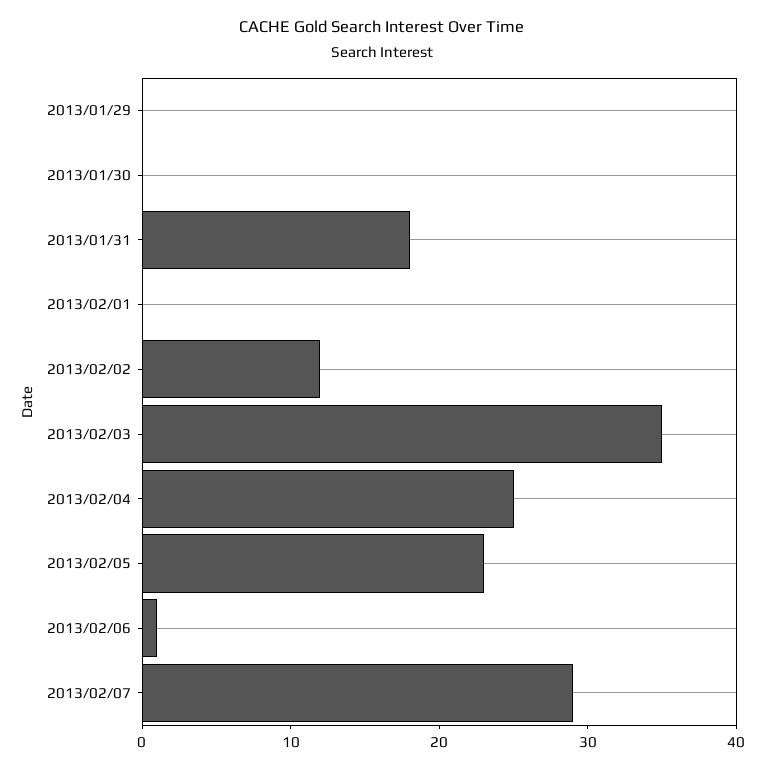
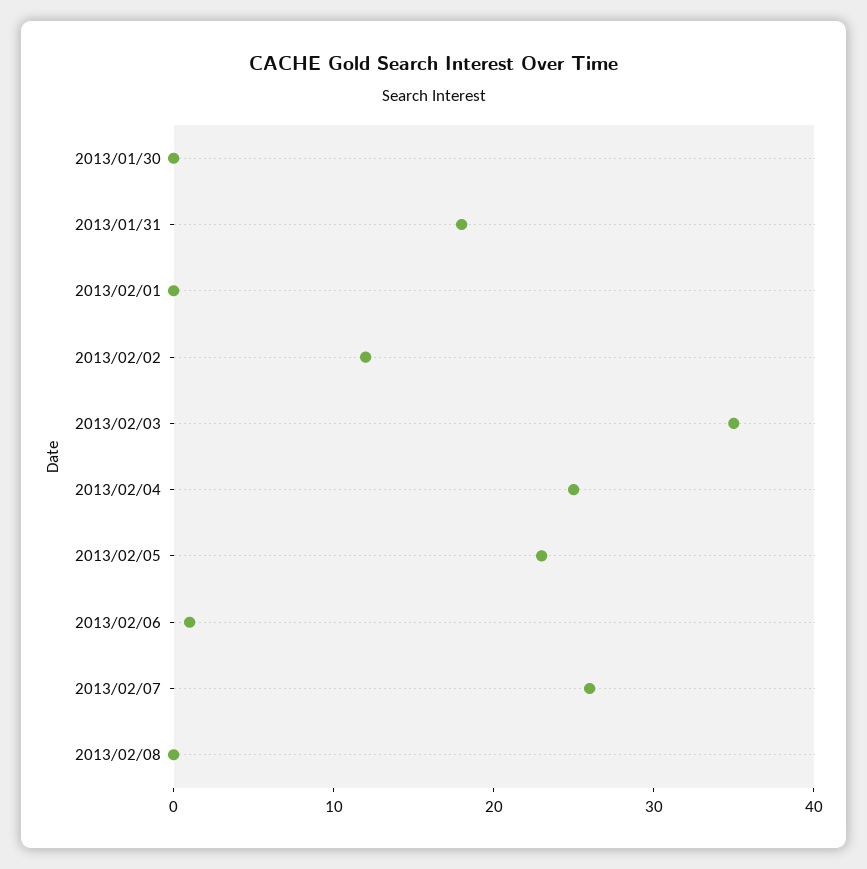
2013/01/29: 0 -> none
2013/02/07: 29 -> 26
2013/02/08: none -> 0

